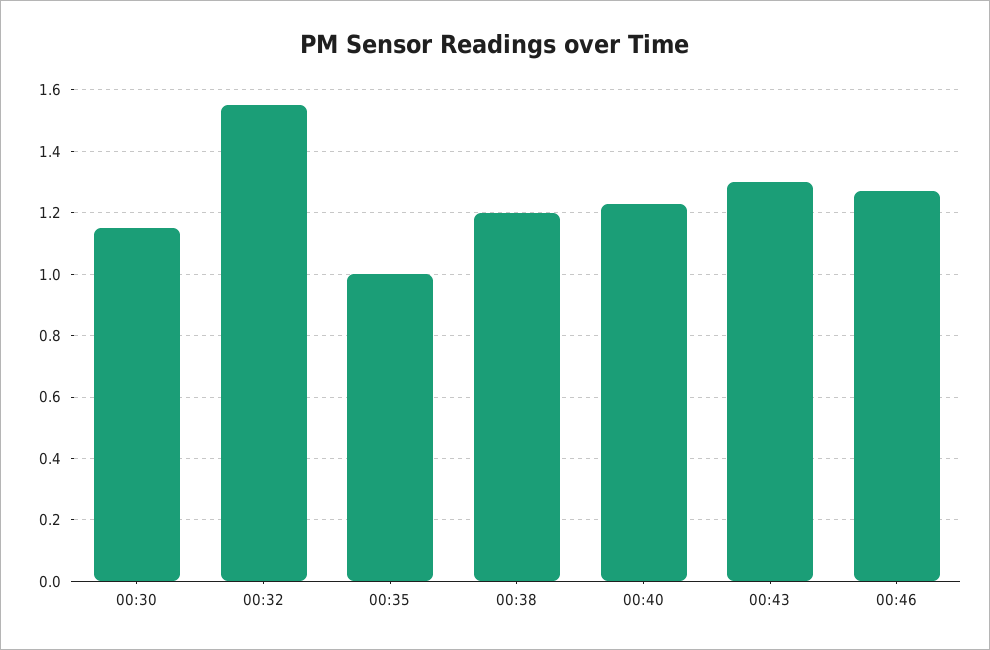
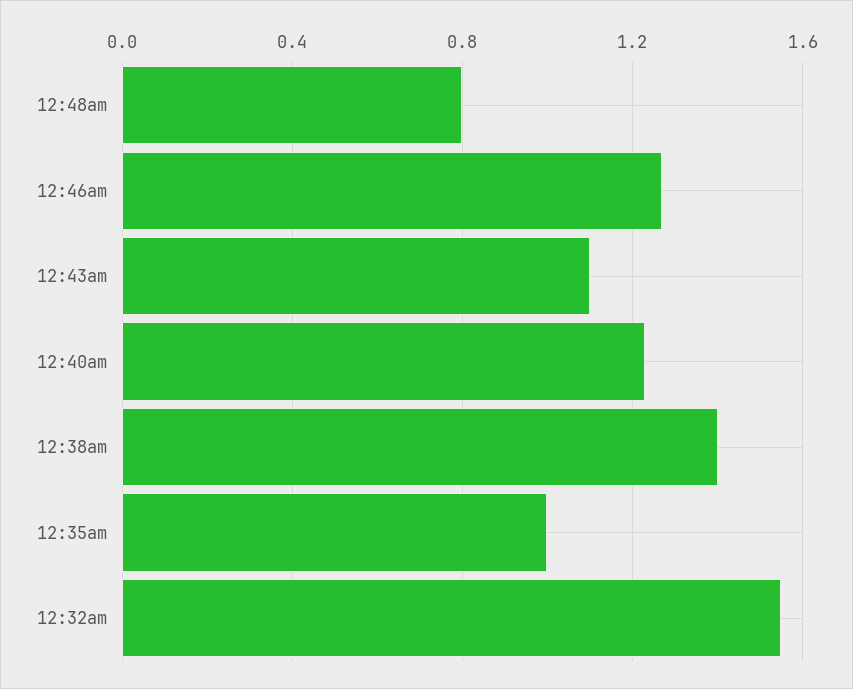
00:30: 1.15 -> none
00:38: 1.2 -> 1.4
00:43: 1.3 -> 1.1
12:48am: none -> 0.8

